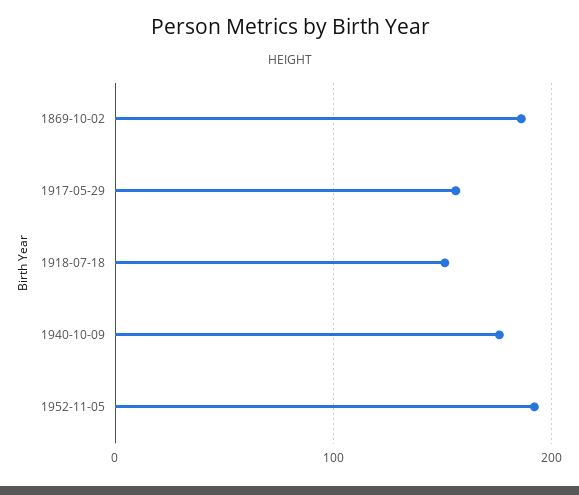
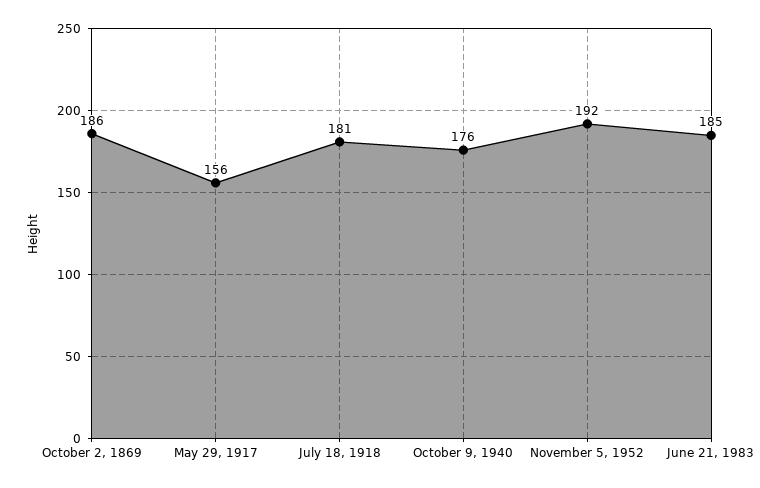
1918-07-18: 150 -> 181
June 21, 1983: none -> 185

